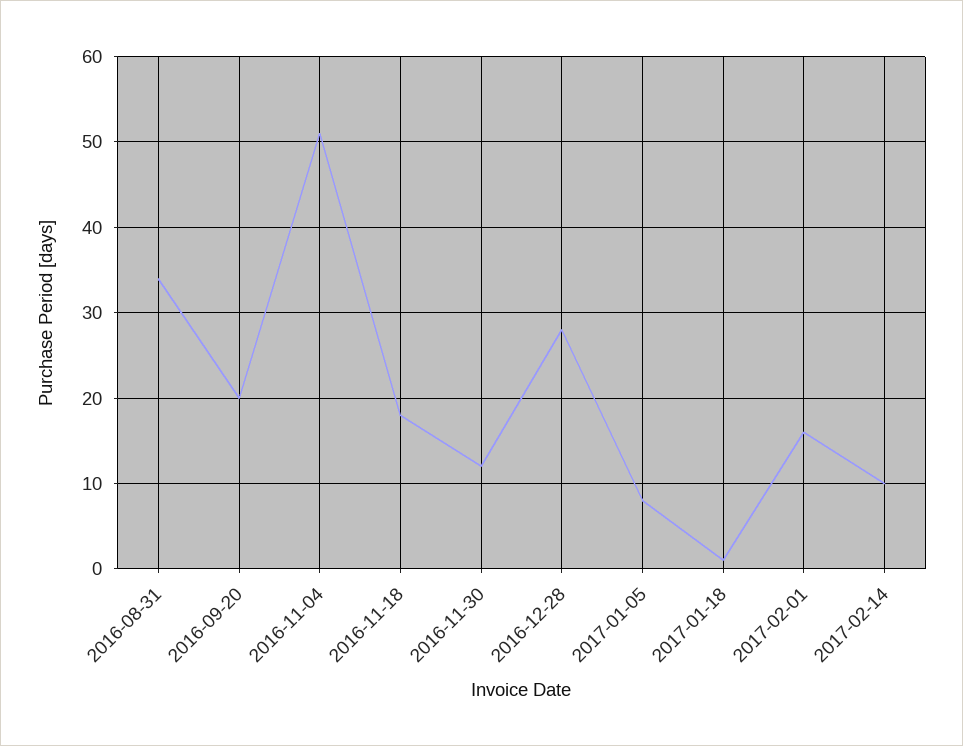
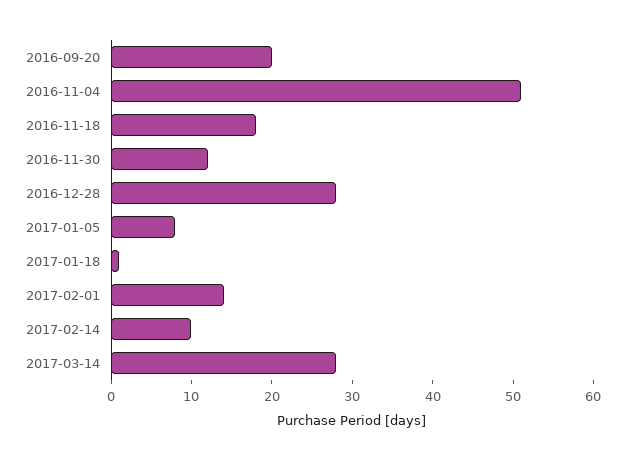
2016-08-31: 34 -> none
2017-02-01: 16 -> 14
2017-03-14: none -> 28

